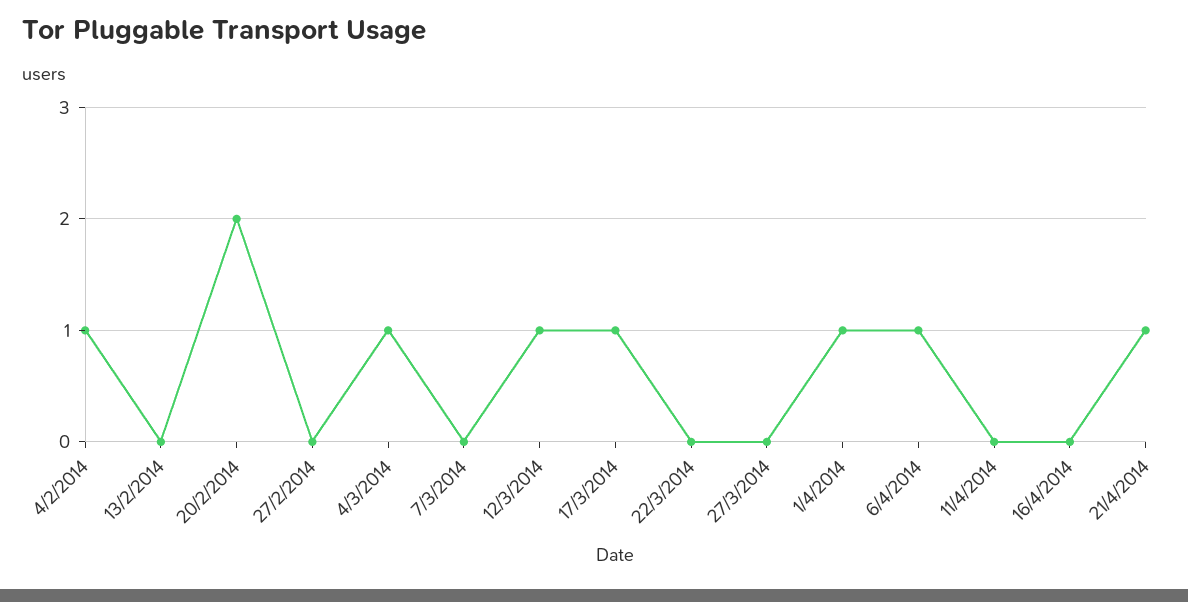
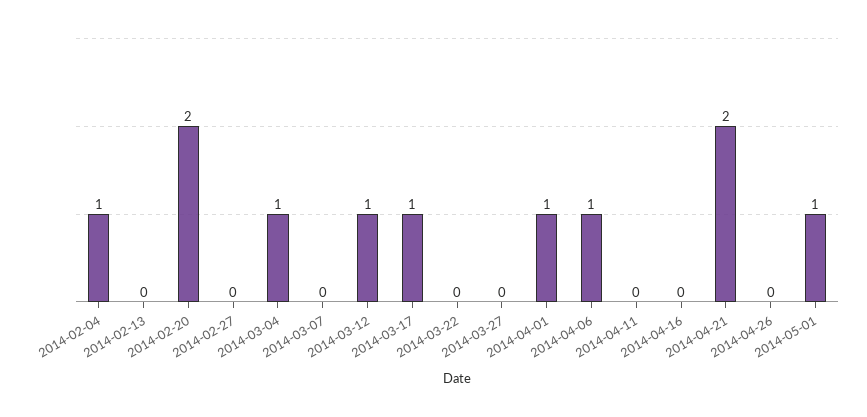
21/4/2014: 1 -> 2
2014-04-26: none -> 0
2014-05-01: none -> 1

